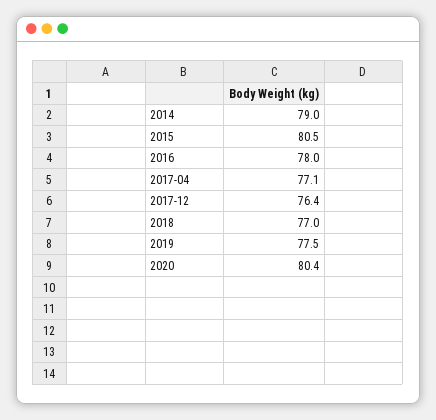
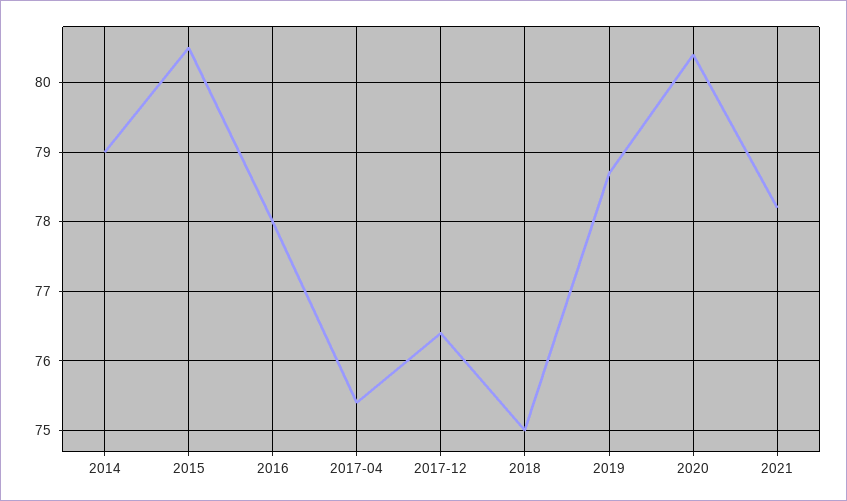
2017-04: 77.1 -> 75.4
2018: 77 -> 75
2019: 77.5 -> 78.7
2021: none -> 78.2

